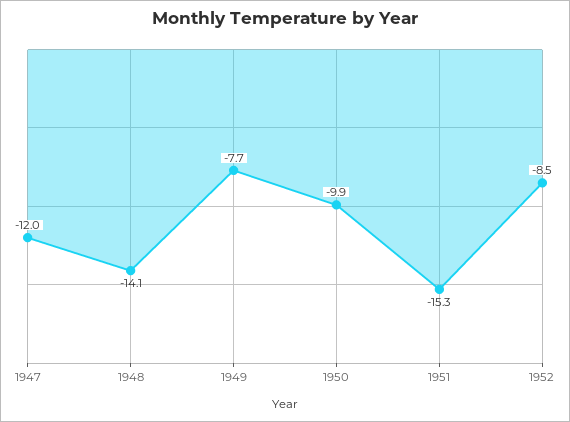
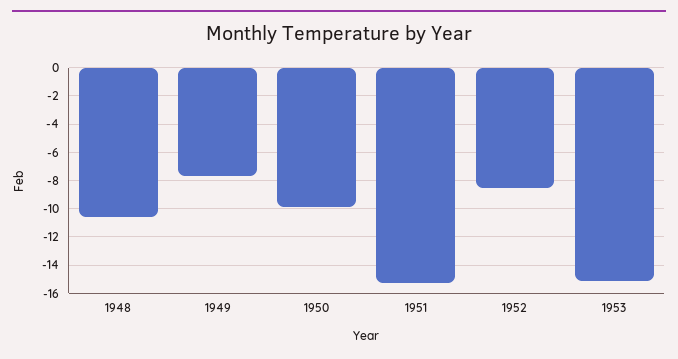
1947: -12 -> none
1948: -14.1 -> -10.5
1953: none -> -15

